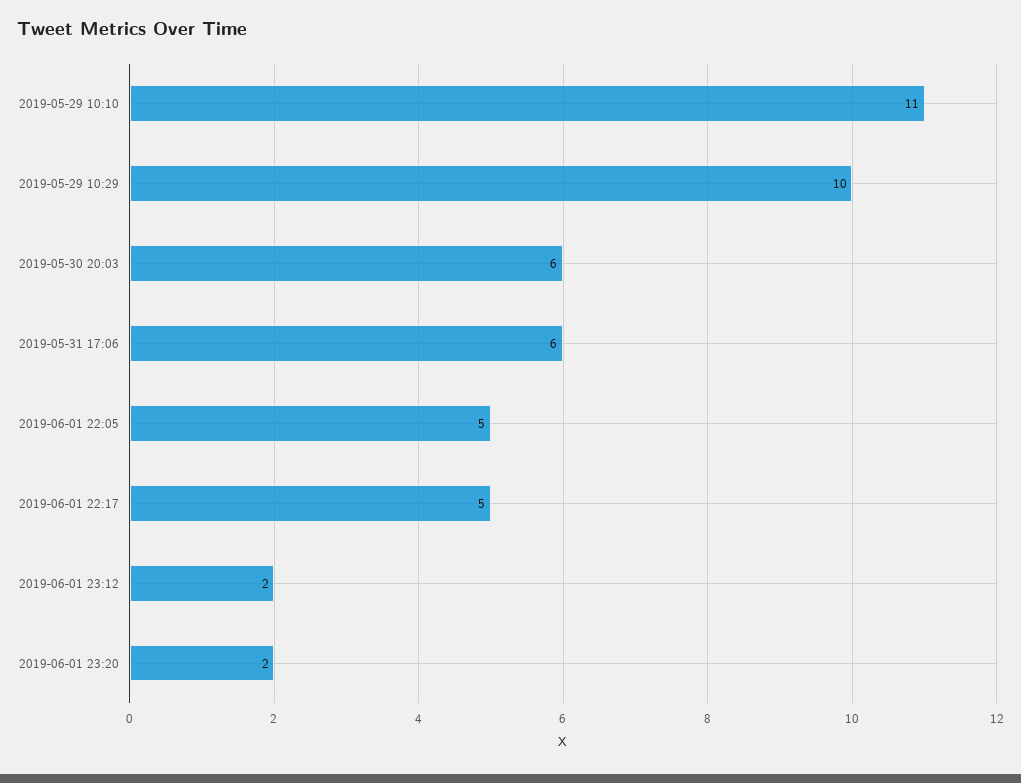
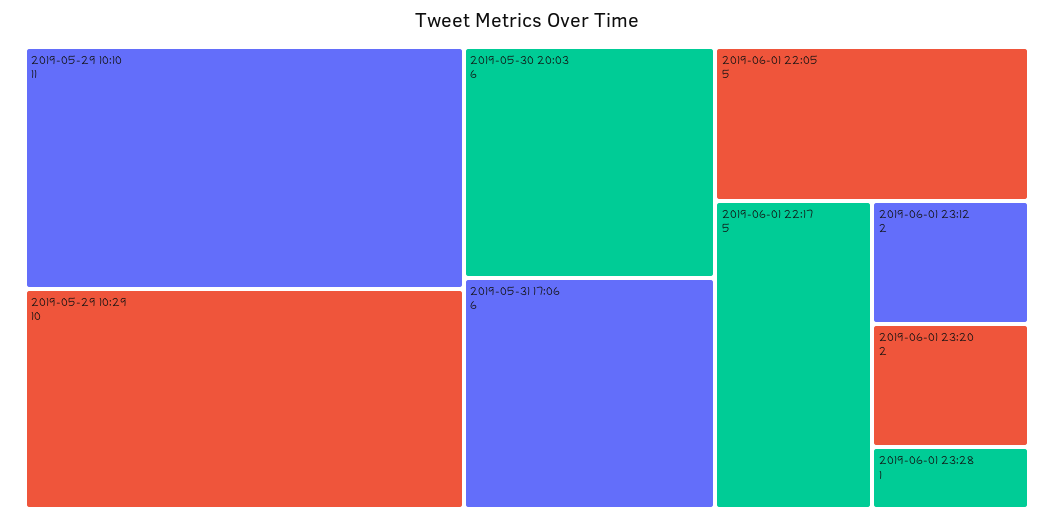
2019-06-01 23:28: none -> 1

